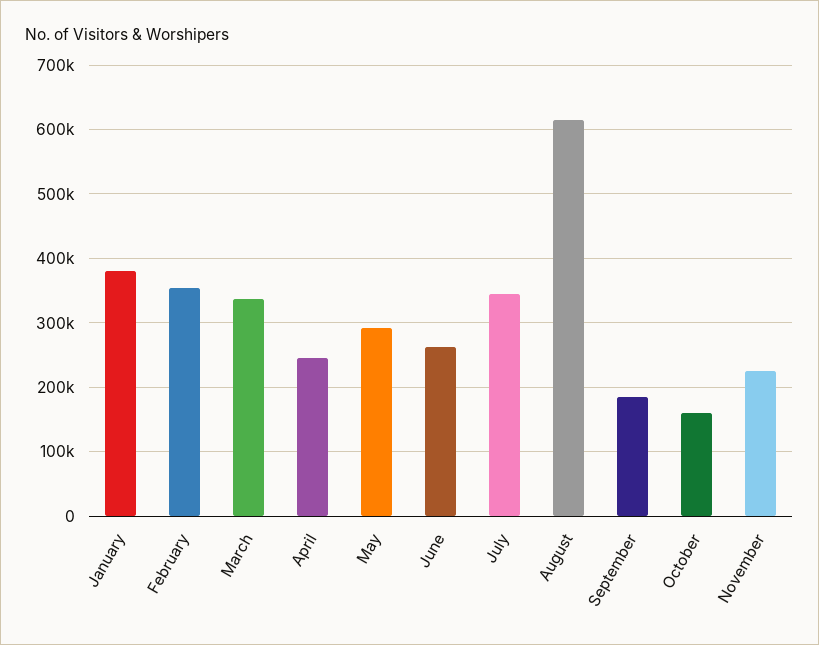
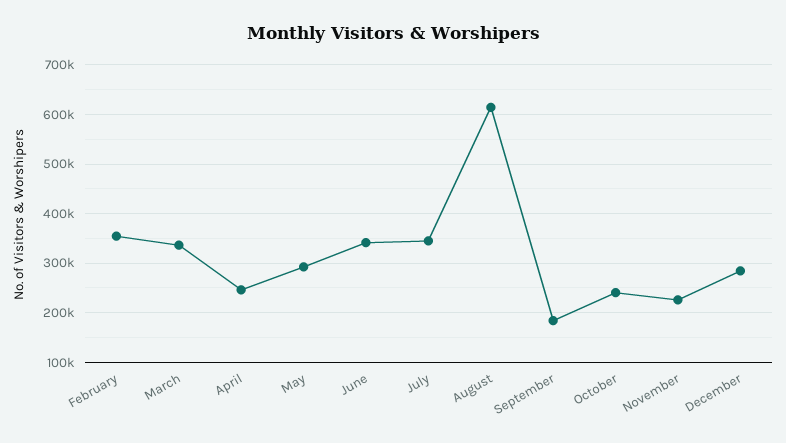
January: 380000 -> none
June: 260000 -> 340000
October: 160000 -> 240000
December: none -> 280000

